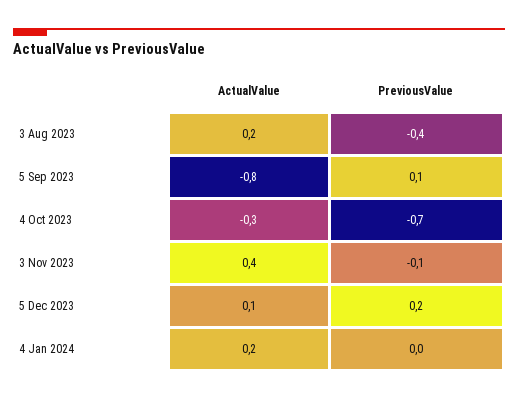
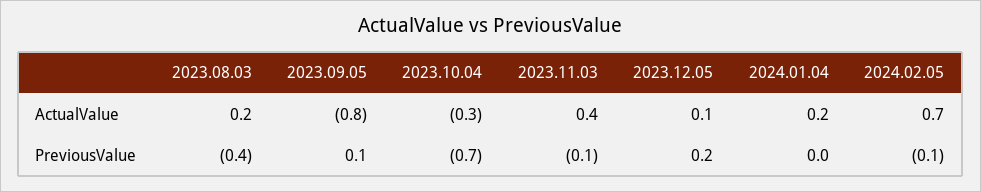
ActualValue, 2024.02.05: none -> 0.7
PreviousValue, 2024.02.05: none -> -0.1

